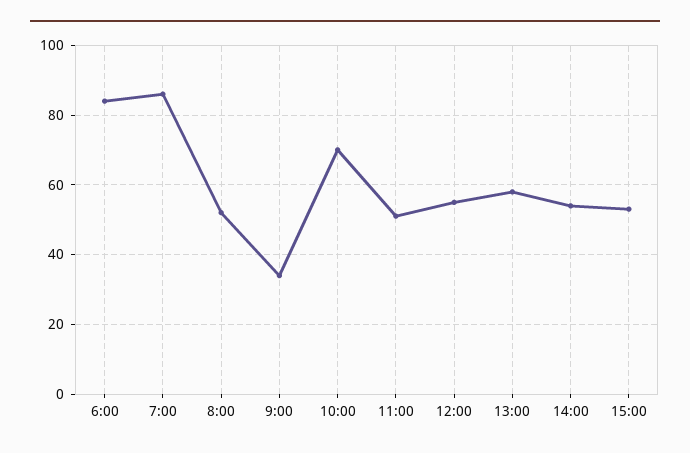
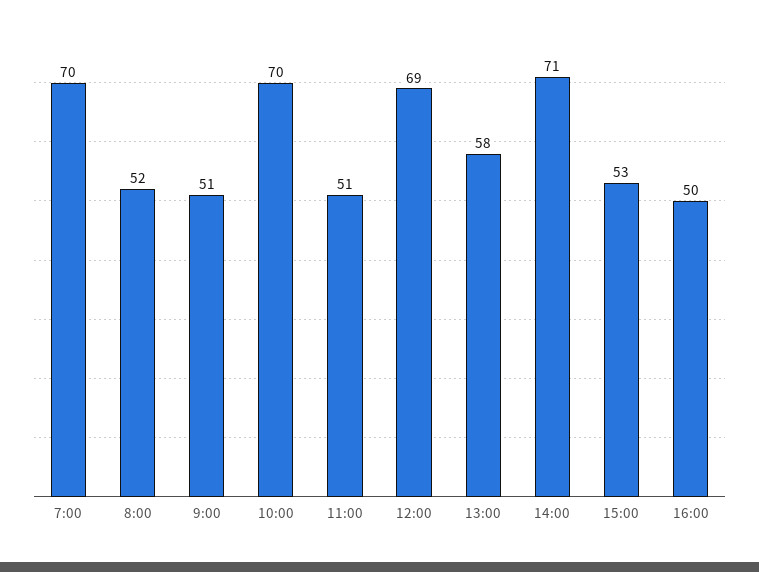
6:00: 85 -> none
7:00: 85 -> 70
9:00: 35 -> 51
12:00: 55 -> 69
14:00: 55 -> 71
16:00: none -> 50

